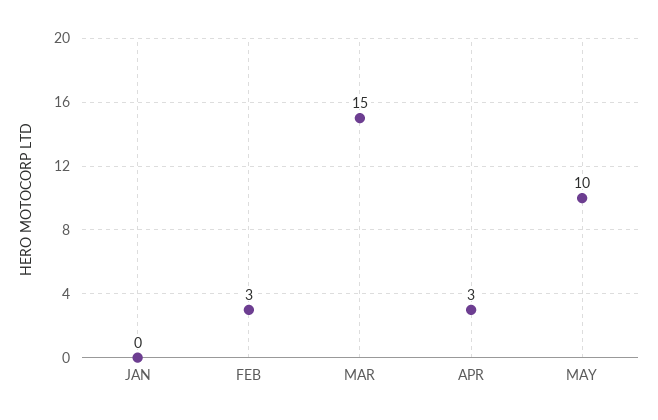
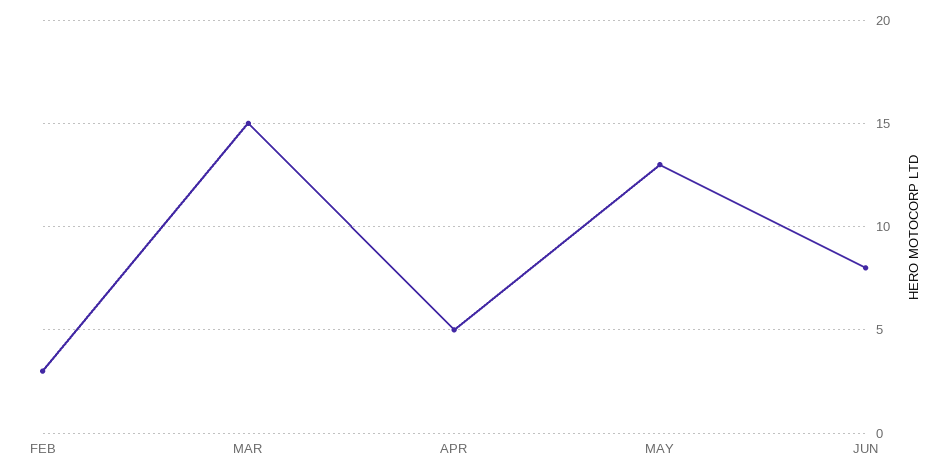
JAN: 0 -> none
APR: 3 -> 5
MAY: 10 -> 13
JUN: none -> 8

